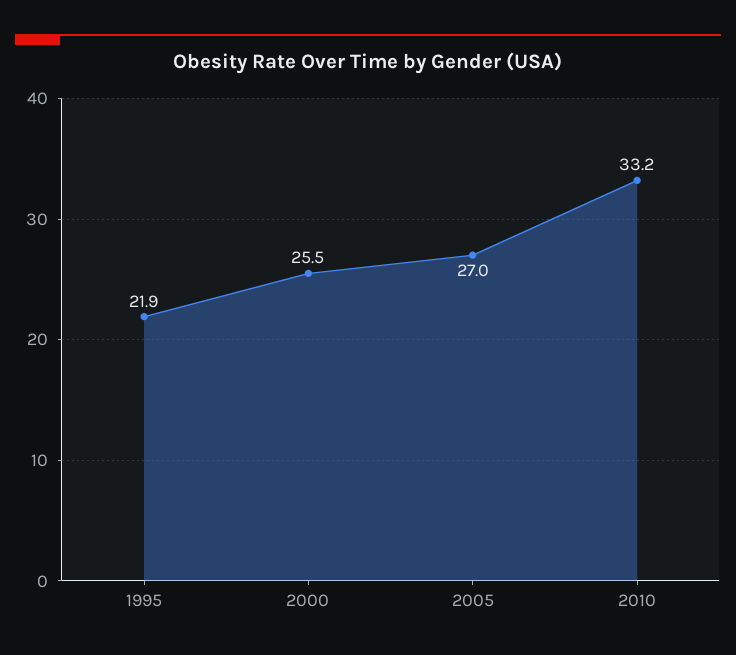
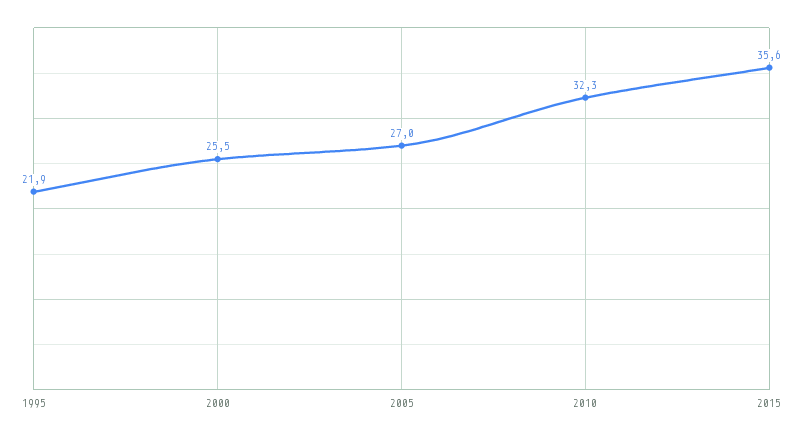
2010: 33.2 -> 32.3
2015: none -> 35.6

